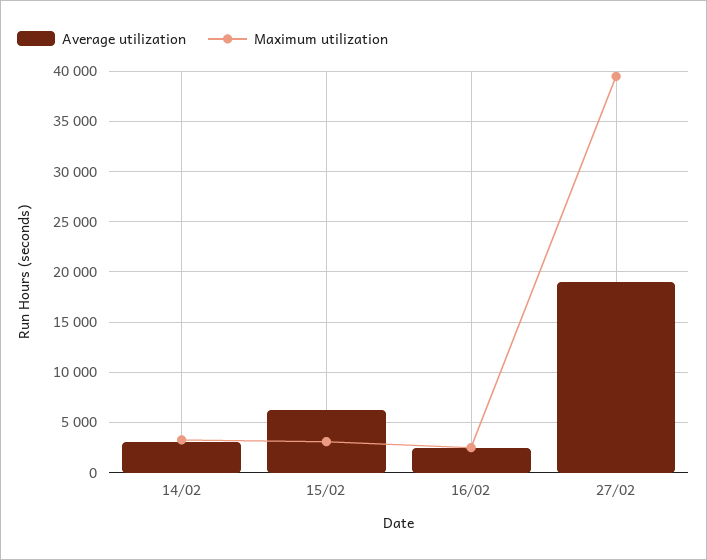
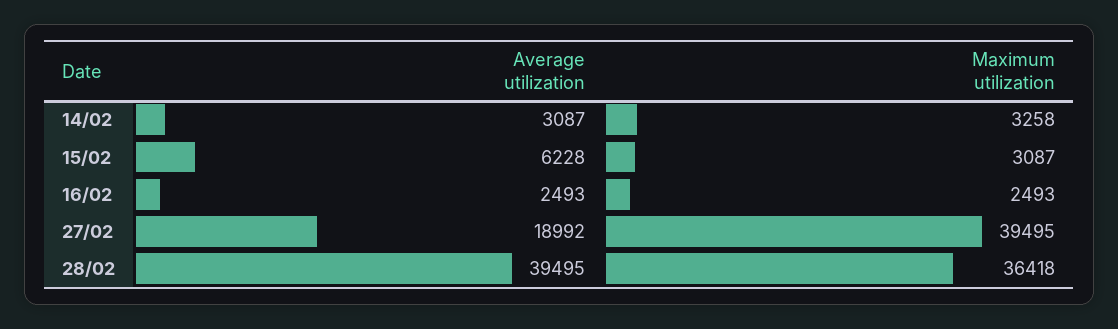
Average utilization, 28/02: none -> 39495
Maximum utilization, 28/02: none -> 36418

